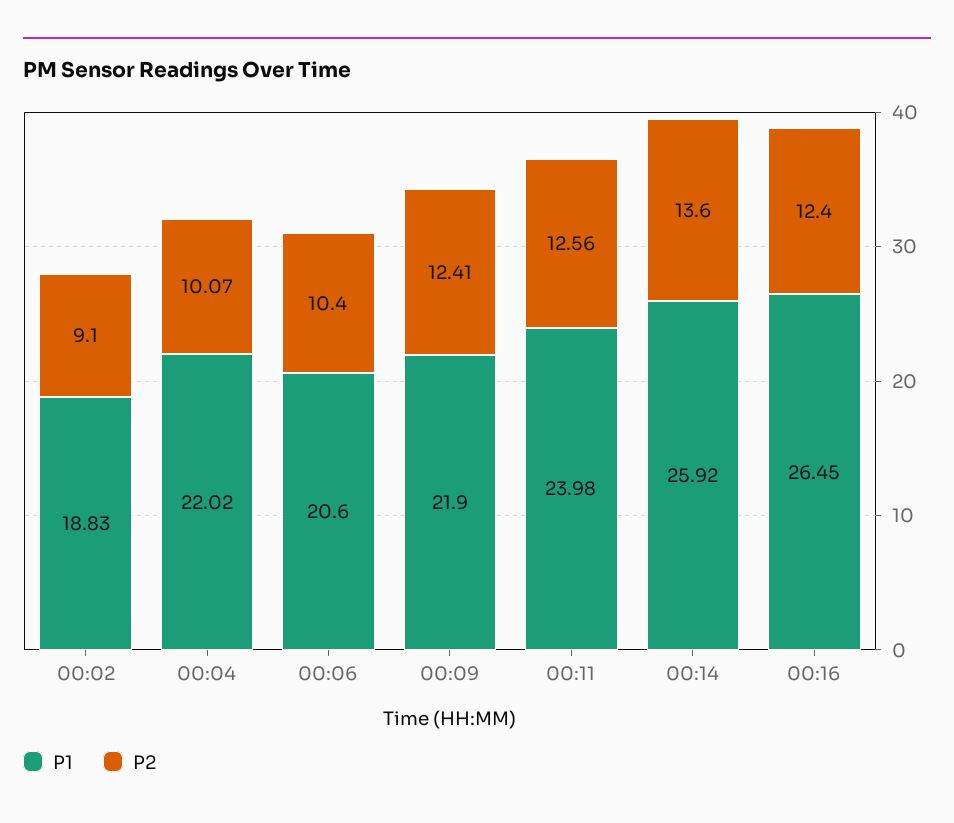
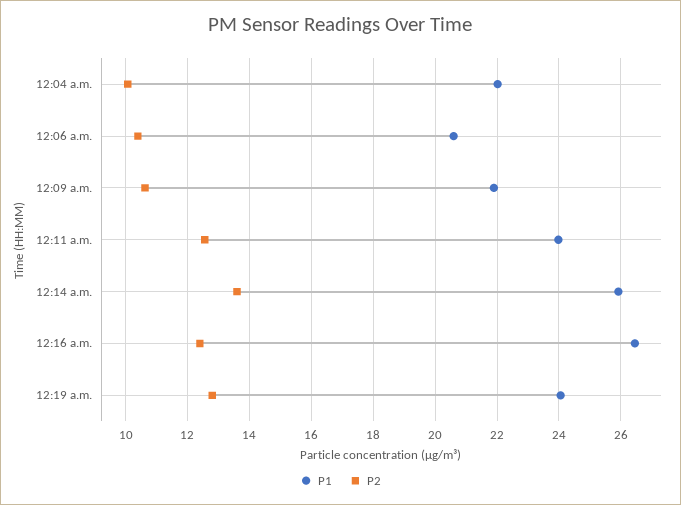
P1, 00:02: 18.83 -> none
P2, 00:02: 9.1 -> none
P2, 00:09: 12.41 -> 10.6
P1, 12:19 a.m.: none -> 24
P2, 12:19 a.m.: none -> 12.8

